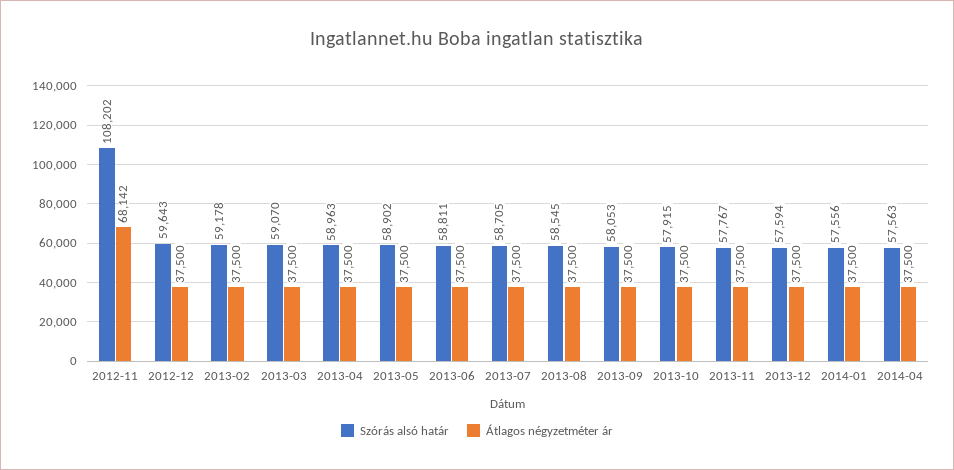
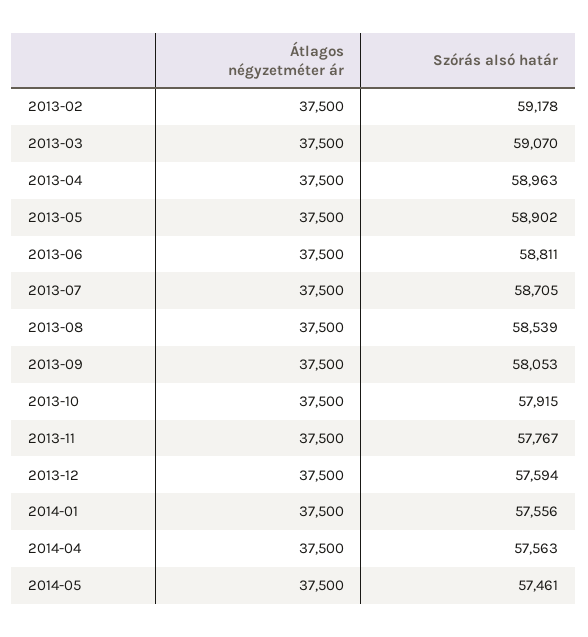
Szórás alsó határ, 2012-11: 108202 -> none
Átlagos négyzetméter ár, 2012-11: 68142 -> none
Szórás alsó határ, 2012-12: 59643 -> none
Átlagos négyzetméter ár, 2012-12: 37500 -> none
Szórás alsó határ, 2013-08: 58545 -> 58539
Átlagos négyzetméter ár, 2014-05: none -> 37500
Szórás alsó határ, 2014-05: none -> 57461

